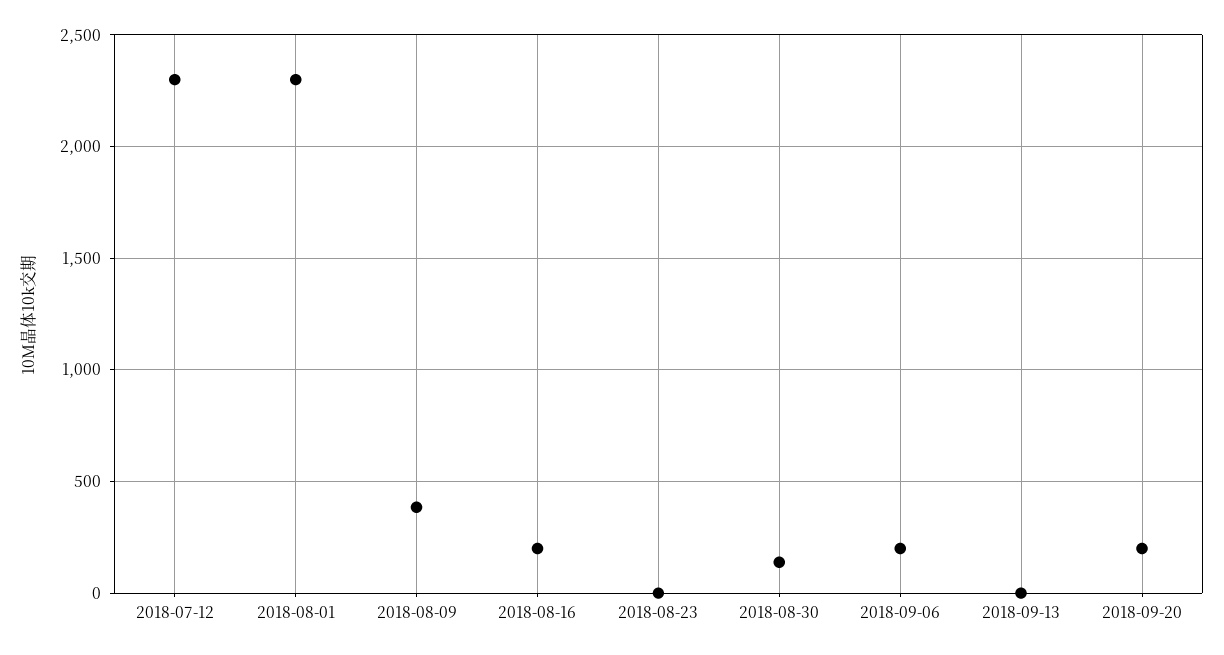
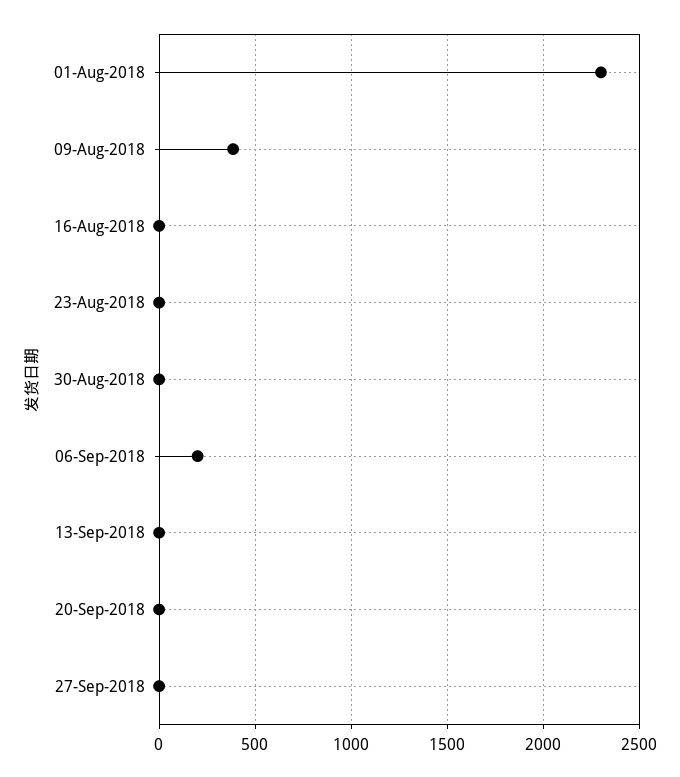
2018-07-12: 2300 -> none
2018-08-16: 200 -> 0
2018-08-30: 150 -> 0
2018-09-20: 200 -> 0
27-Sep-2018: none -> 0

